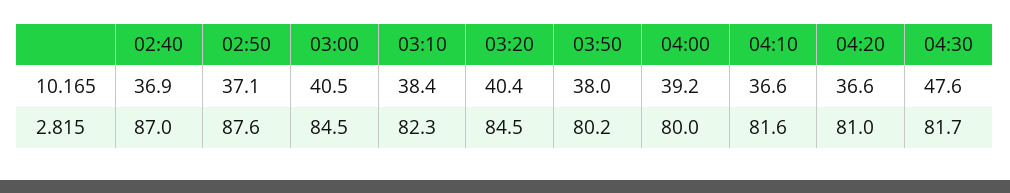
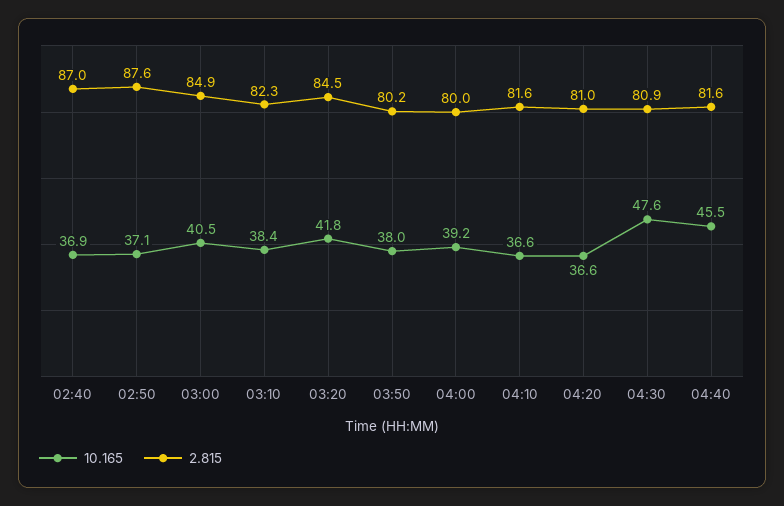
10.165, 03:20: 40.4 -> 41.8
2.815, 03:00: 84.5 -> 84.9
2.815, 04:30: 81.7 -> 80.9
10.165, 04:40: none -> 45.5
2.815, 04:40: none -> 81.6

